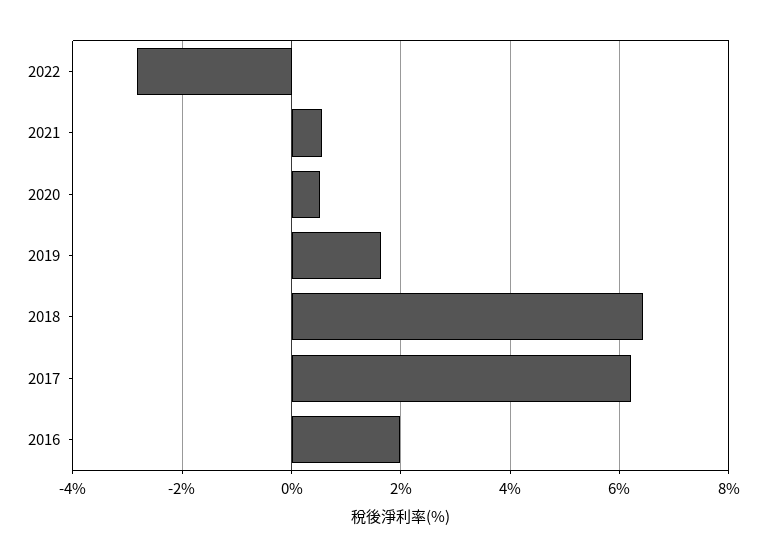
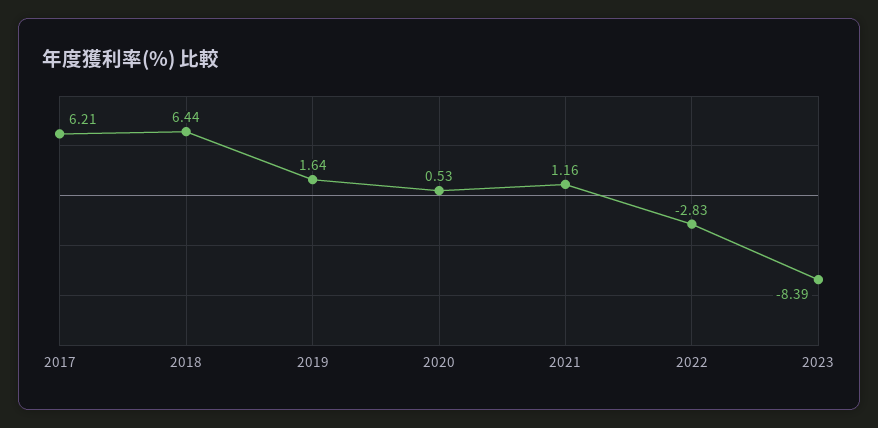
2021: 0.6 -> 1.16
2016: 2 -> none
2023: none -> -8.39

